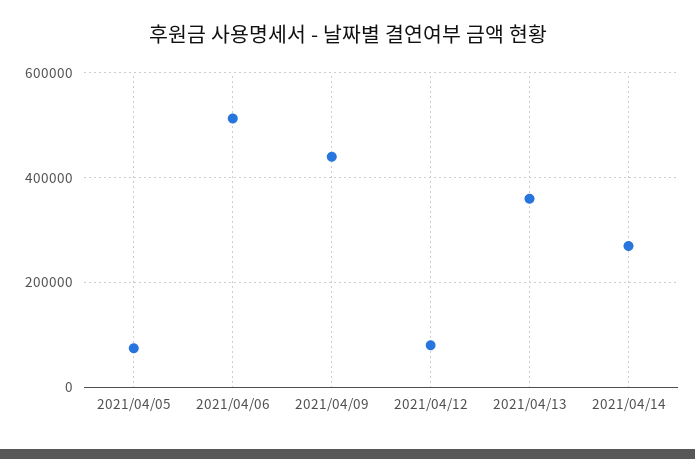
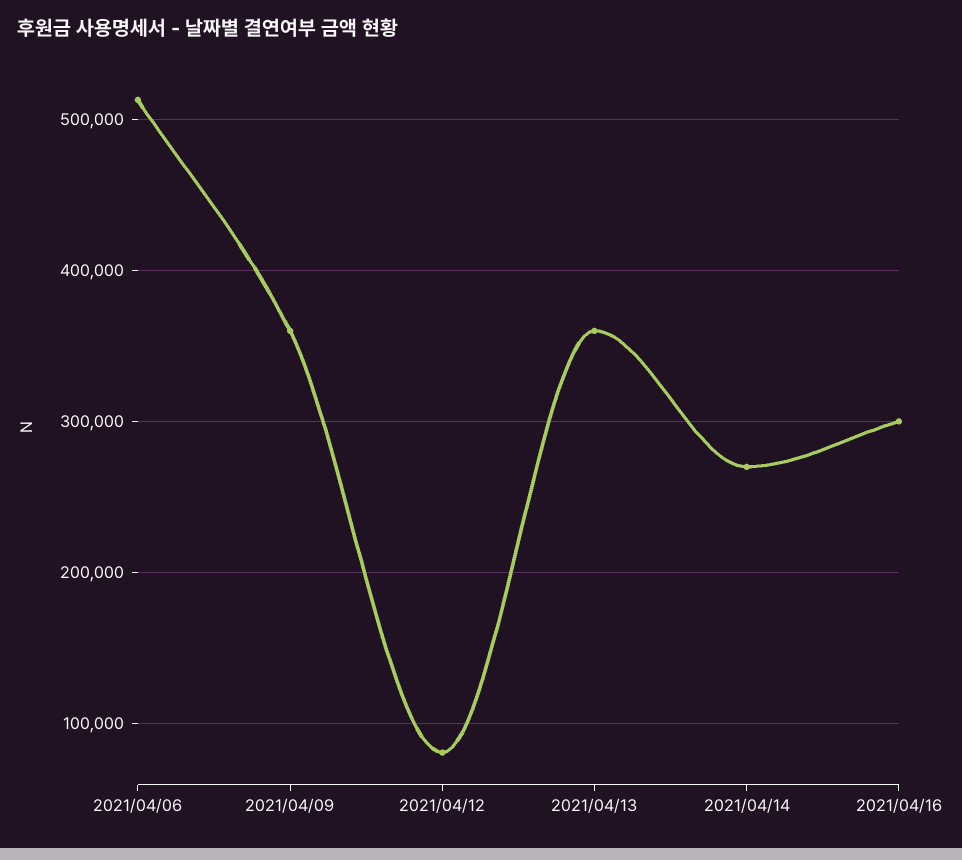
2021/04/05: 80000 -> none
2021/04/09: 440000 -> 360000
2021/04/16: none -> 300000

